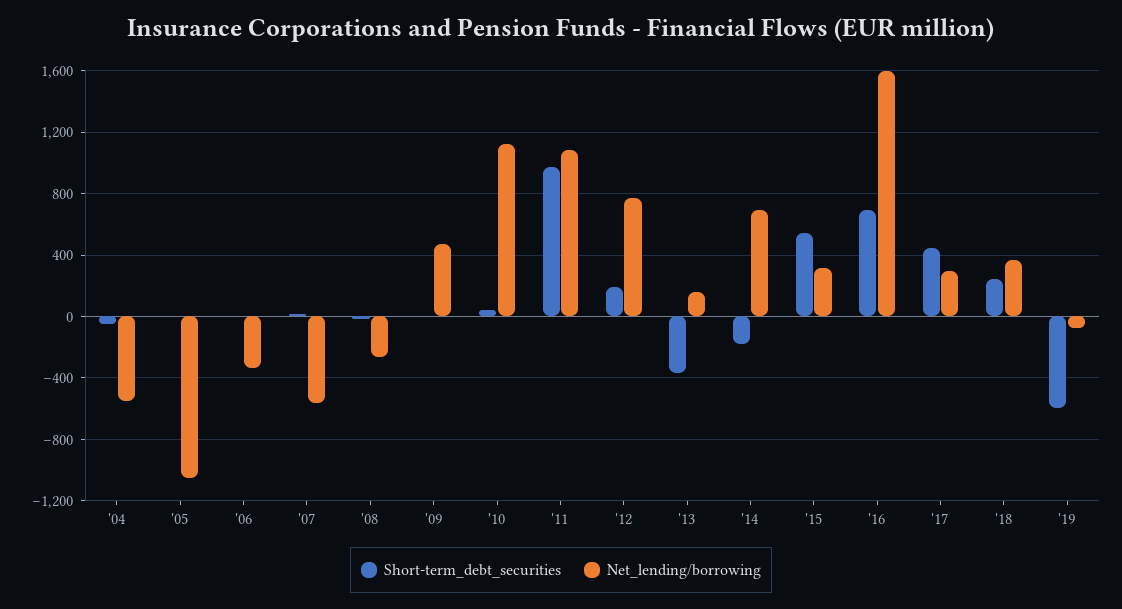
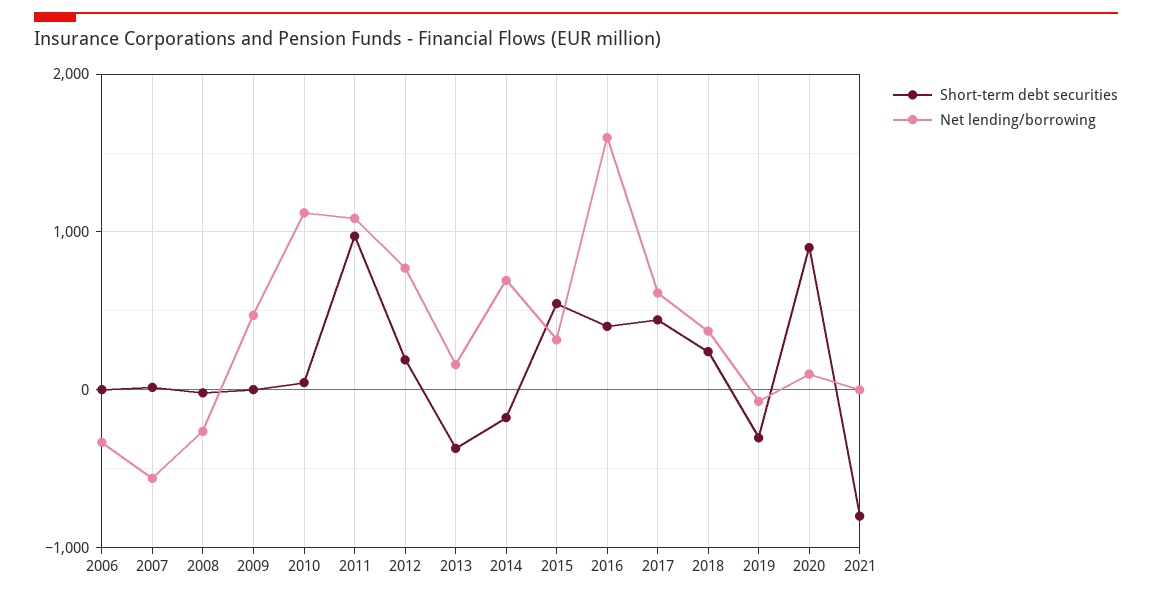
Short-term_debt_securities, '04: -50 -> none
Net_lending/borrowing, '04: -550 -> none
Short-term_debt_securities, '05: 0 -> none
Net_lending/borrowing, '05: -1050 -> none
Short-term_debt_securities, '16: 700 -> 400
Net_lending/borrowing, '17: 300 -> 600
Short-term_debt_securities, '19: -600 -> -300
Short-term_debt_securities, 2020: none -> 900
Net_lending/borrowing, 2020: none -> 100
Short-term_debt_securities, 2021: none -> -800
Net_lending/borrowing, 2021: none -> 0

